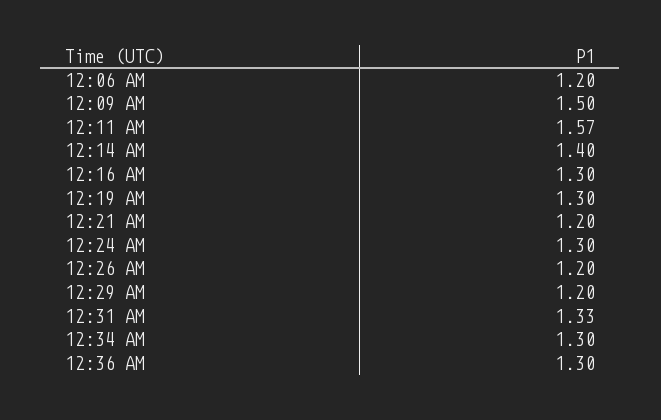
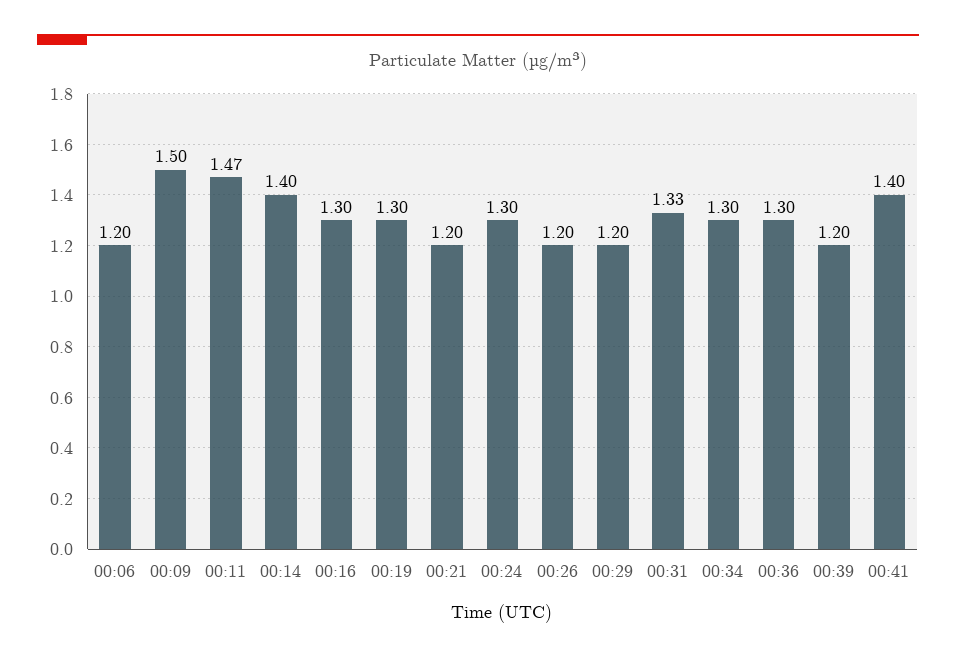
12:11 AM: 1.57 -> 1.47
00:39: none -> 1.2
00:41: none -> 1.4

